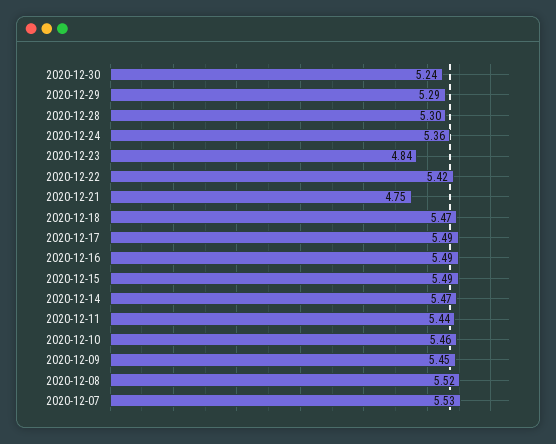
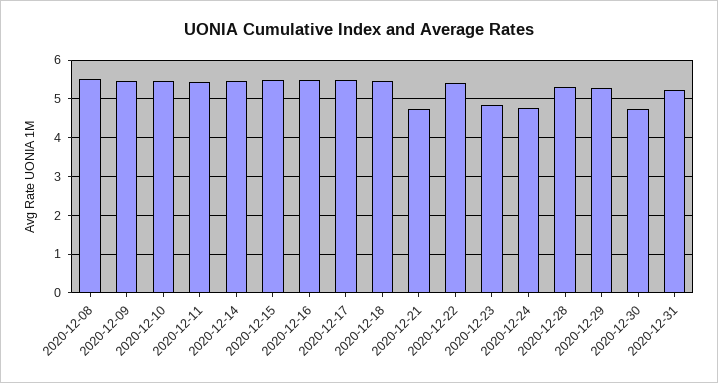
2020-12-30: 5.24 -> 4.8
2020-12-24: 5.36 -> 4.8
2020-12-07: 5.53 -> none
2020-12-31: none -> 5.2

